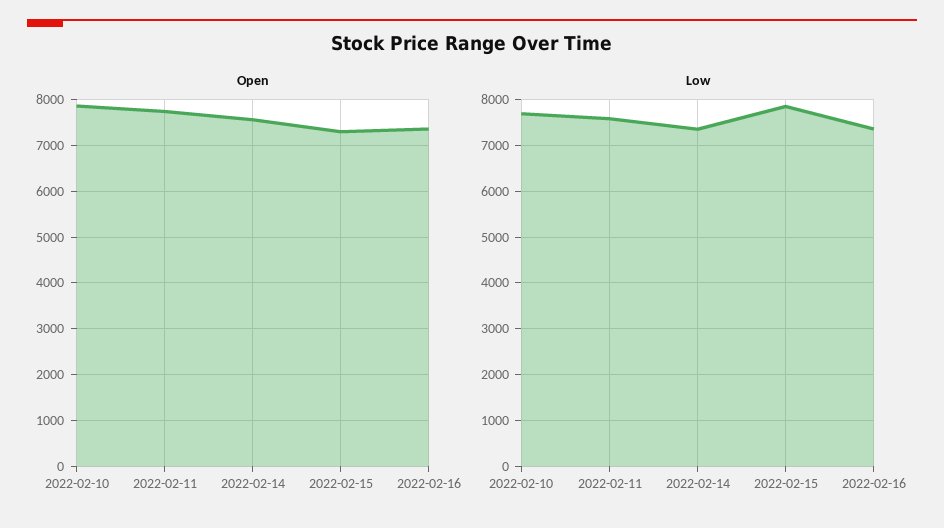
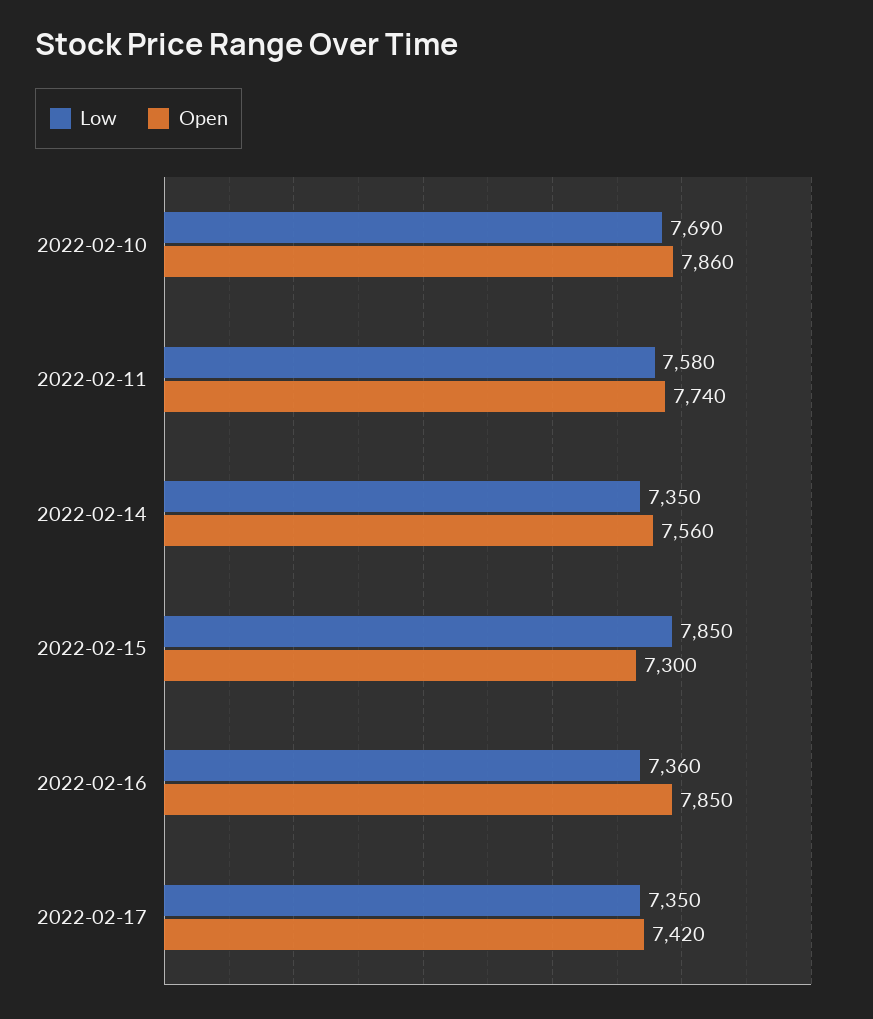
Open, 2022-02-16: 7400 -> 7850
Low, 2022-02-17: none -> 7350
Open, 2022-02-17: none -> 7420

